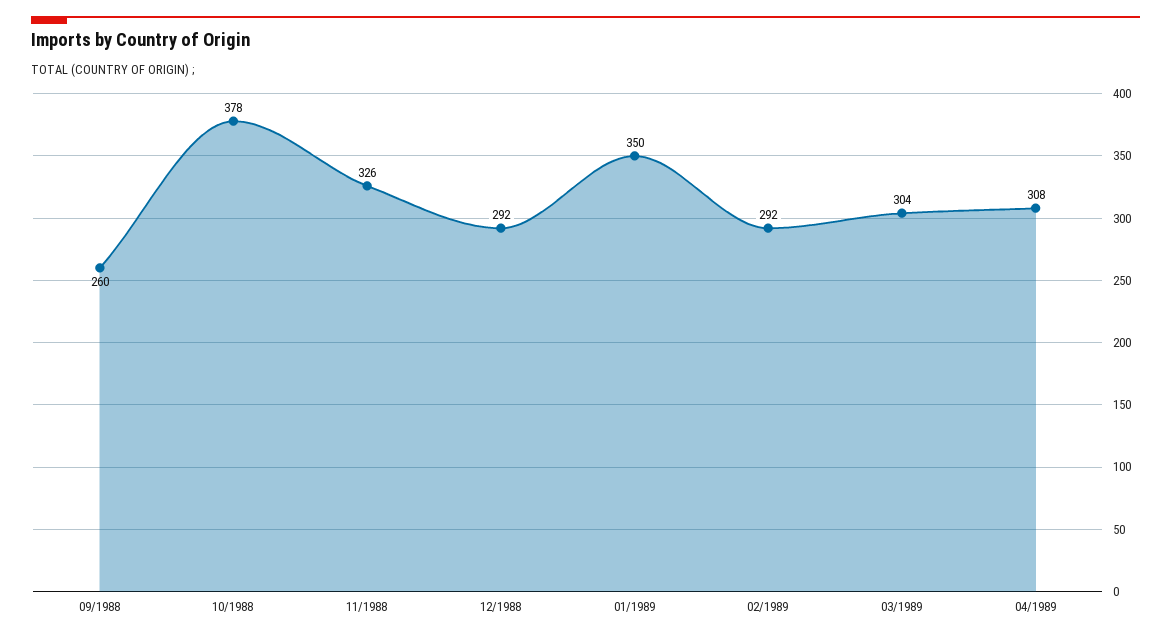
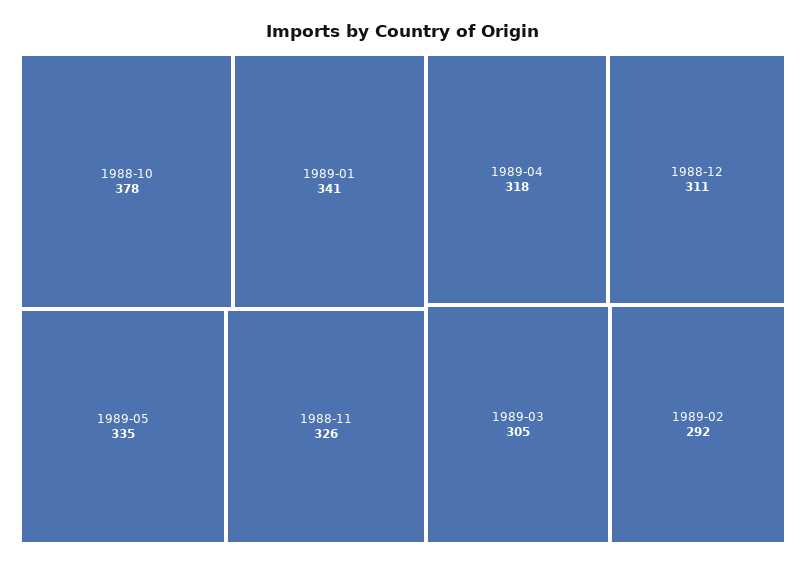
09/1988: 260 -> none
12/1988: 292 -> 311
01/1989: 350 -> 341
03/1989: 304 -> 305
04/1989: 308 -> 318
1989-05: none -> 335

